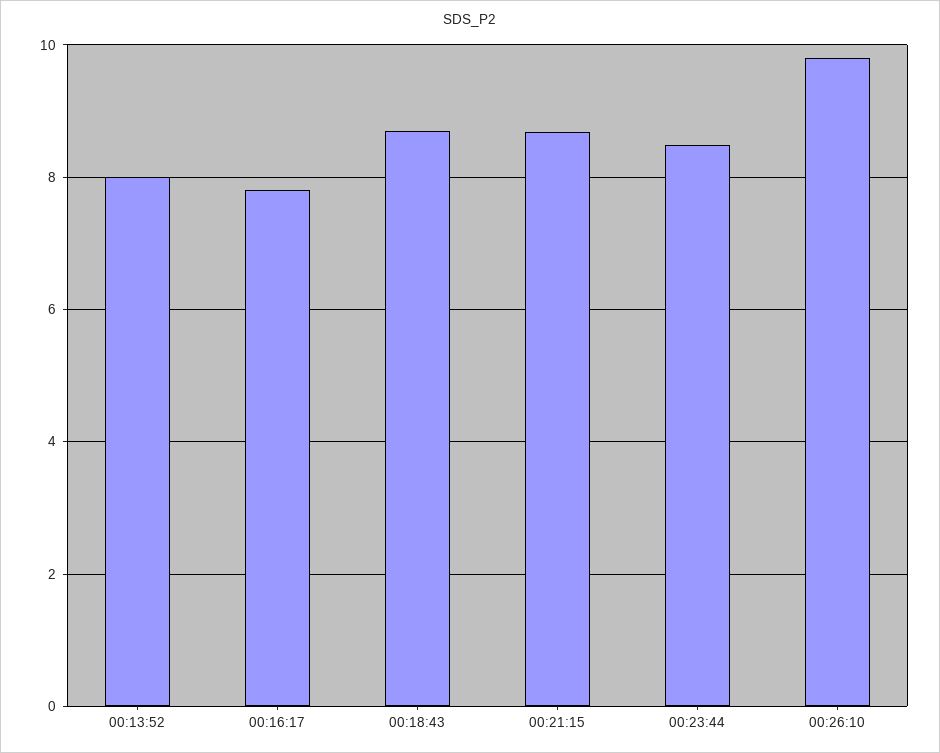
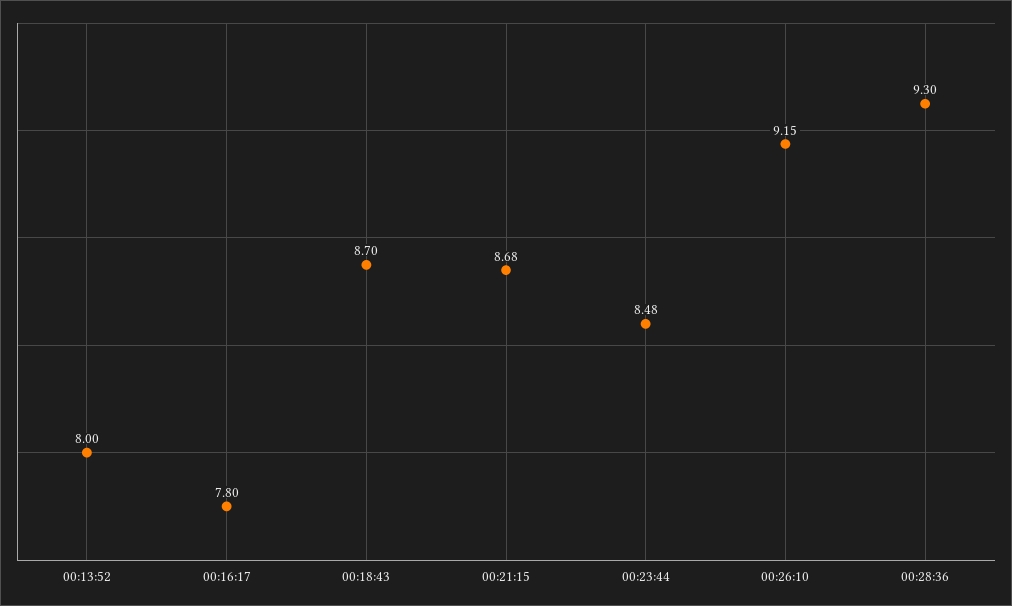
00:26:10: 9.8 -> 9.15
00:28:36: none -> 9.3

